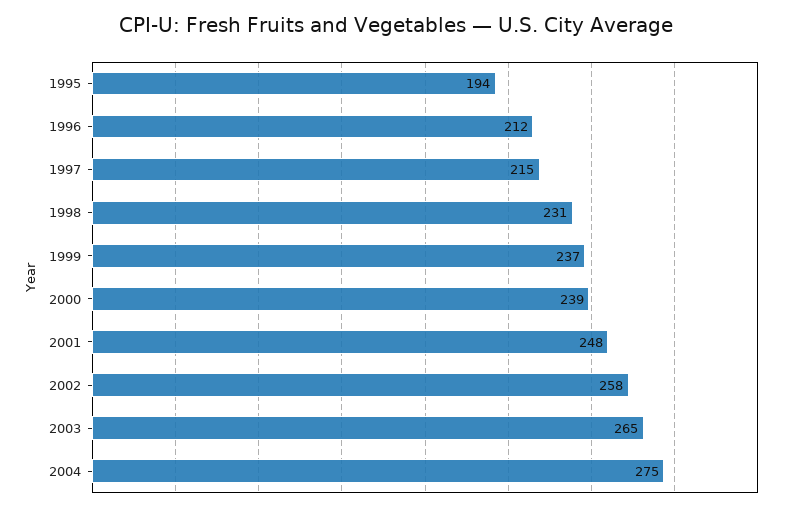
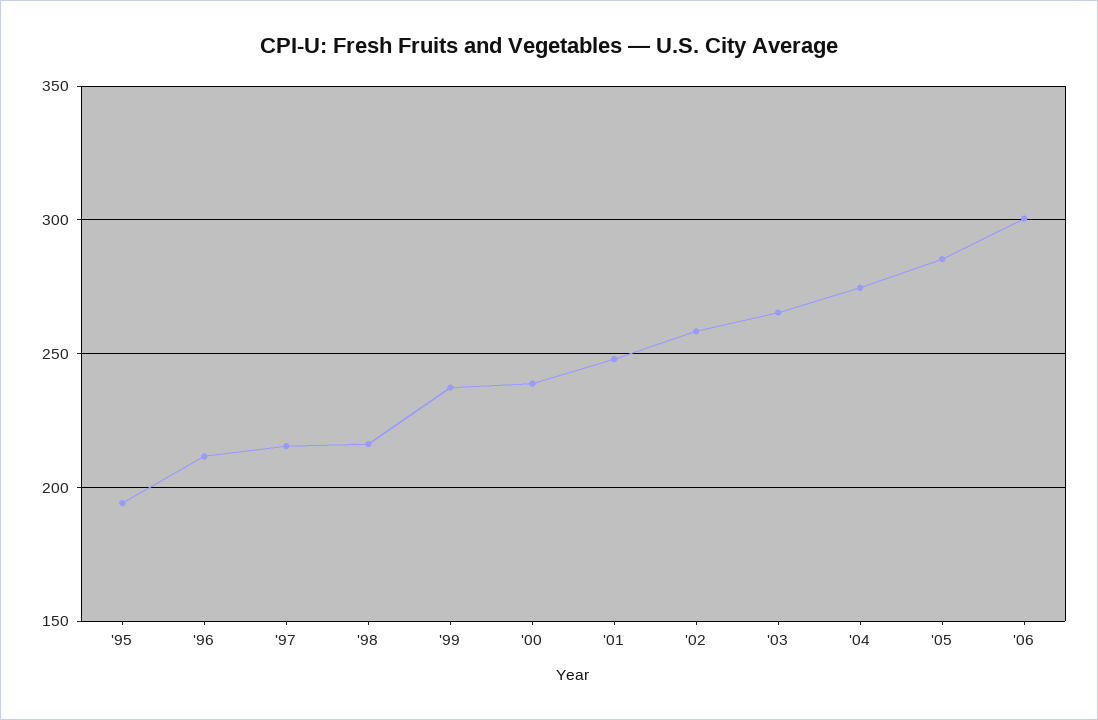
1998: 231 -> 215
'05: none -> 285
'06: none -> 300

